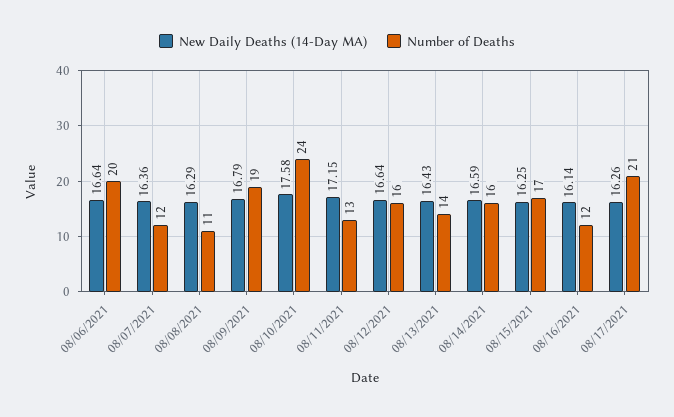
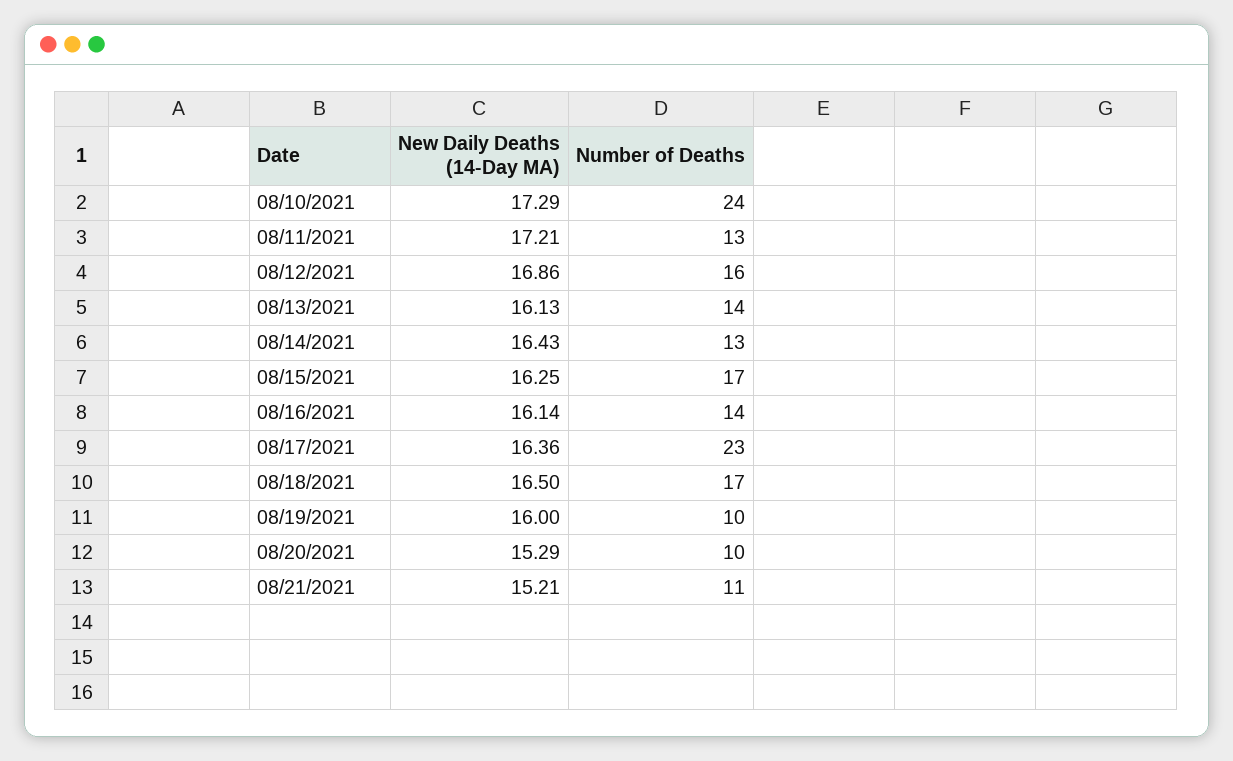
New Daily Deaths (14-Day MA), 08/06/2021: 16.64 -> none
Number of Deaths, 08/06/2021: 20 -> none
New Daily Deaths (14-Day MA), 08/07/2021: 16.36 -> none
Number of Deaths, 08/07/2021: 12 -> none
New Daily Deaths (14-Day MA), 08/08/2021: 16.29 -> none
Number of Deaths, 08/08/2021: 11 -> none
New Daily Deaths (14-Day MA), 08/09/2021: 16.79 -> none
Number of Deaths, 08/09/2021: 19 -> none
New Daily Deaths (14-Day MA), 08/10/2021: 17.58 -> 17.29
New Daily Deaths (14-Day MA), 08/11/2021: 17.15 -> 17.21
New Daily Deaths (14-Day MA), 08/12/2021: 16.64 -> 16.86
New Daily Deaths (14-Day MA), 08/13/2021: 16.43 -> 16.13
New Daily Deaths (14-Day MA), 08/14/2021: 16.59 -> 16.43
Number of Deaths, 08/14/2021: 16 -> 13
Number of Deaths, 08/16/2021: 12 -> 14
New Daily Deaths (14-Day MA), 08/17/2021: 16.26 -> 16.36
Number of Deaths, 08/17/2021: 21 -> 23
New Daily Deaths (14-Day MA), 08/18/2021: none -> 16.5
Number of Deaths, 08/18/2021: none -> 17
New Daily Deaths (14-Day MA), 08/19/2021: none -> 16
Number of Deaths, 08/19/2021: none -> 10
New Daily Deaths (14-Day MA), 08/20/2021: none -> 15.29
Number of Deaths, 08/20/2021: none -> 10
New Daily Deaths (14-Day MA), 08/21/2021: none -> 15.21
Number of Deaths, 08/21/2021: none -> 11

